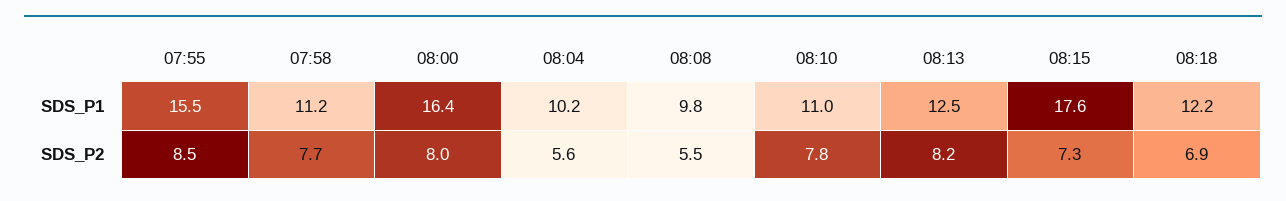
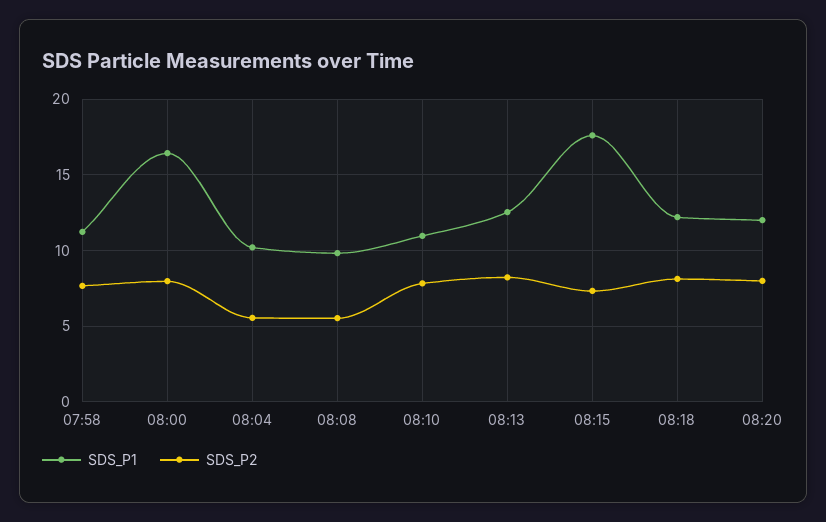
SDS_P1, 07:55: 15.5 -> none
SDS_P2, 07:55: 8.5 -> none
SDS_P2, 08:18: 6.9 -> 8
SDS_P1, 08:20: none -> 12
SDS_P2, 08:20: none -> 8

